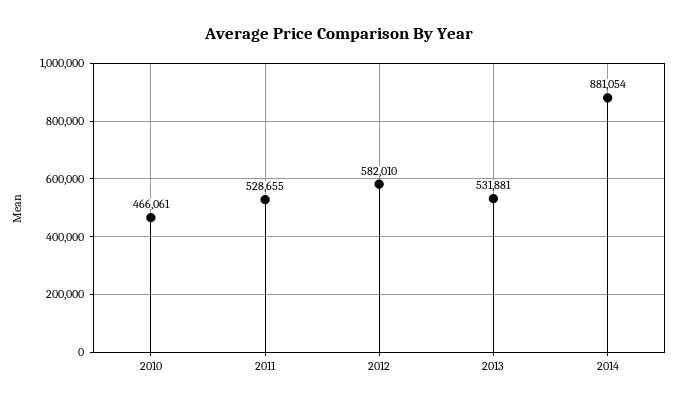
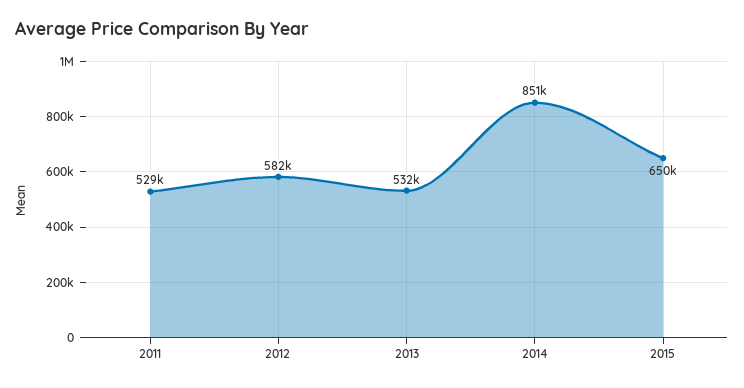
2010: 466061 -> none
2014: 881054 -> 851000
2015: none -> 650000

